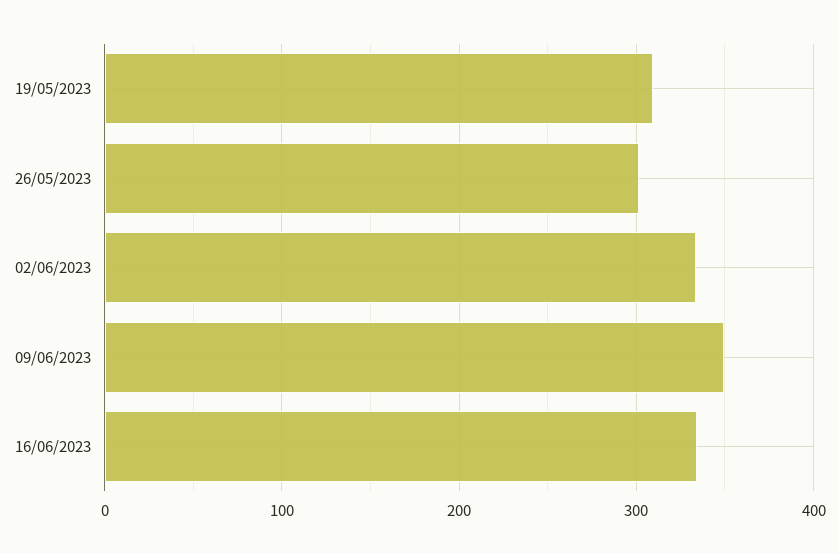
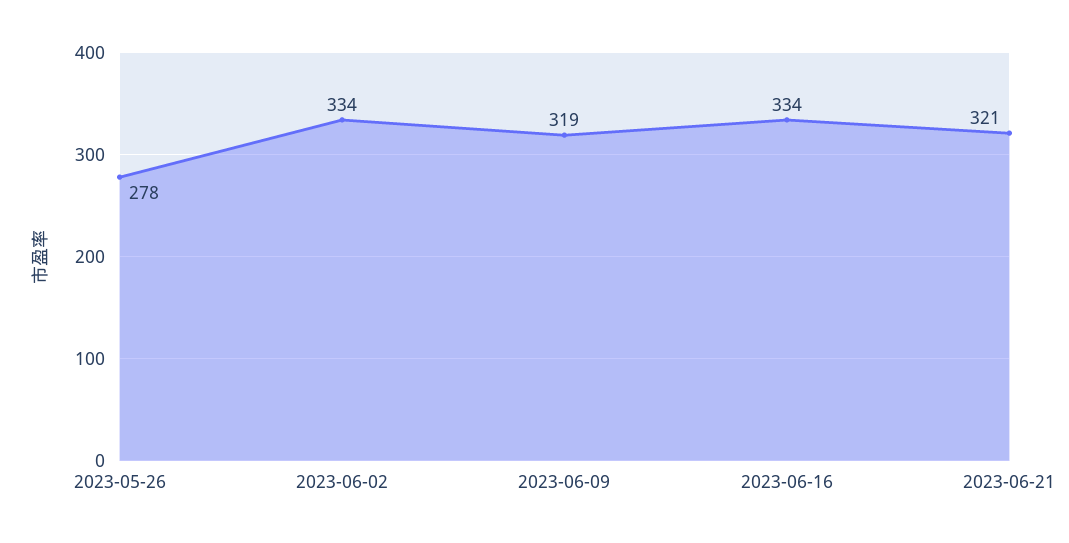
19/05/2023: 310 -> none
26/05/2023: 300 -> 278
09/06/2023: 350 -> 319
2023-06-21: none -> 321

